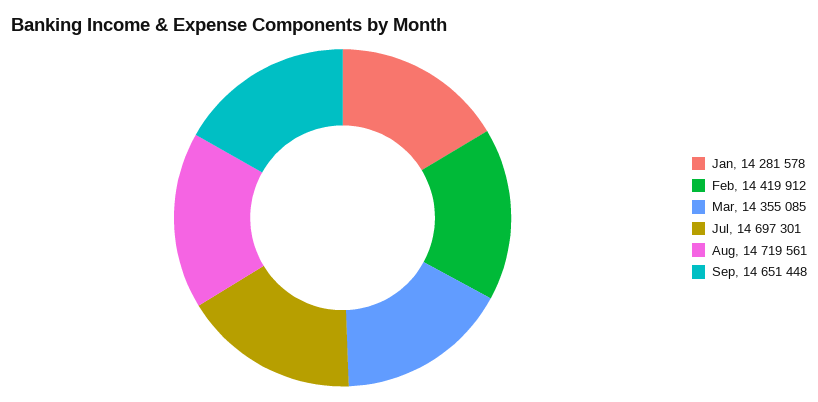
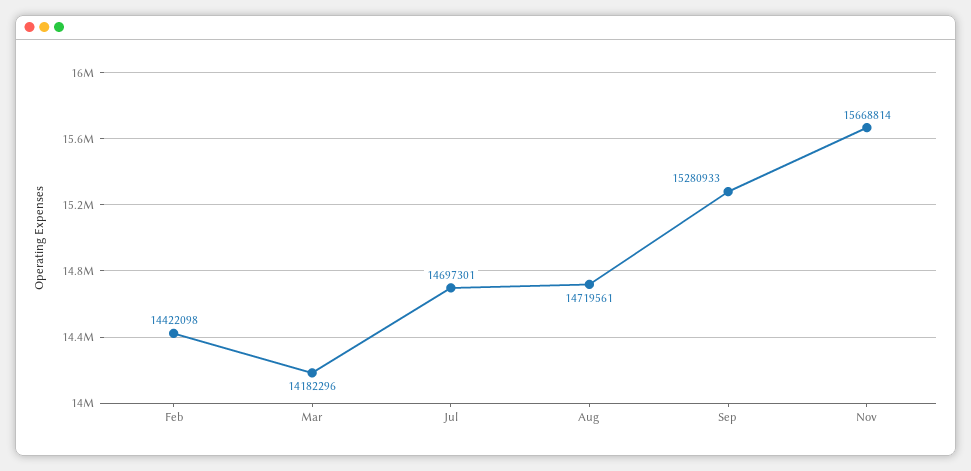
Jan: 14281578 -> none
Feb: 14419912 -> 14422098
Mar: 14355085 -> 14182296
Sep: 14651448 -> 15280933
Nov: none -> 15668814

